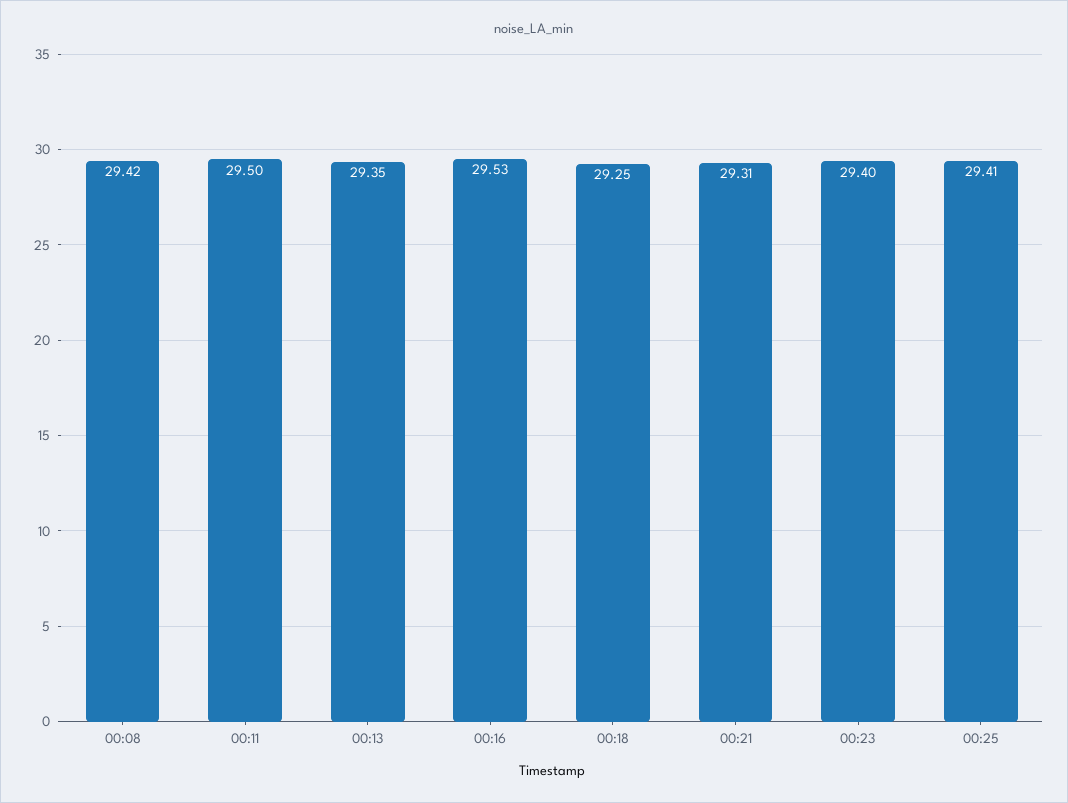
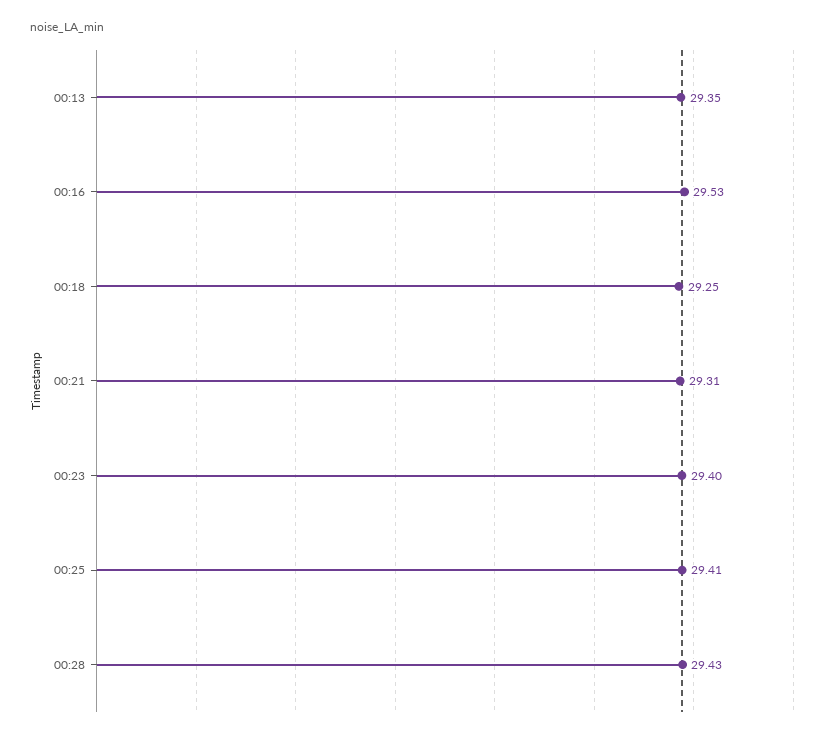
00:08: 29.42 -> none
00:11: 29.5 -> none
00:28: none -> 29.43

